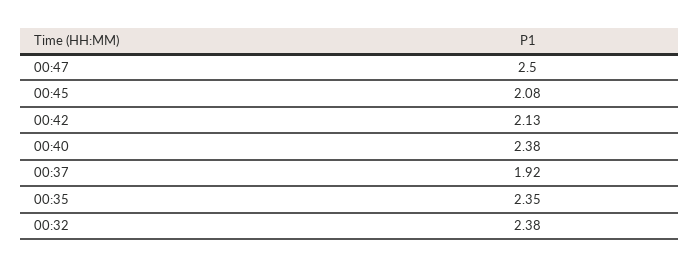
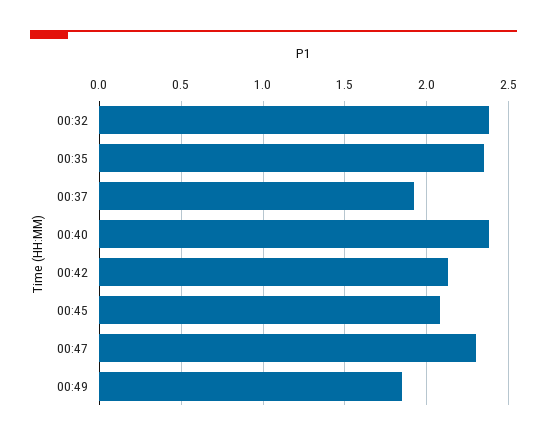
00:47: 2.5 -> 2.3
00:49: none -> 1.85

